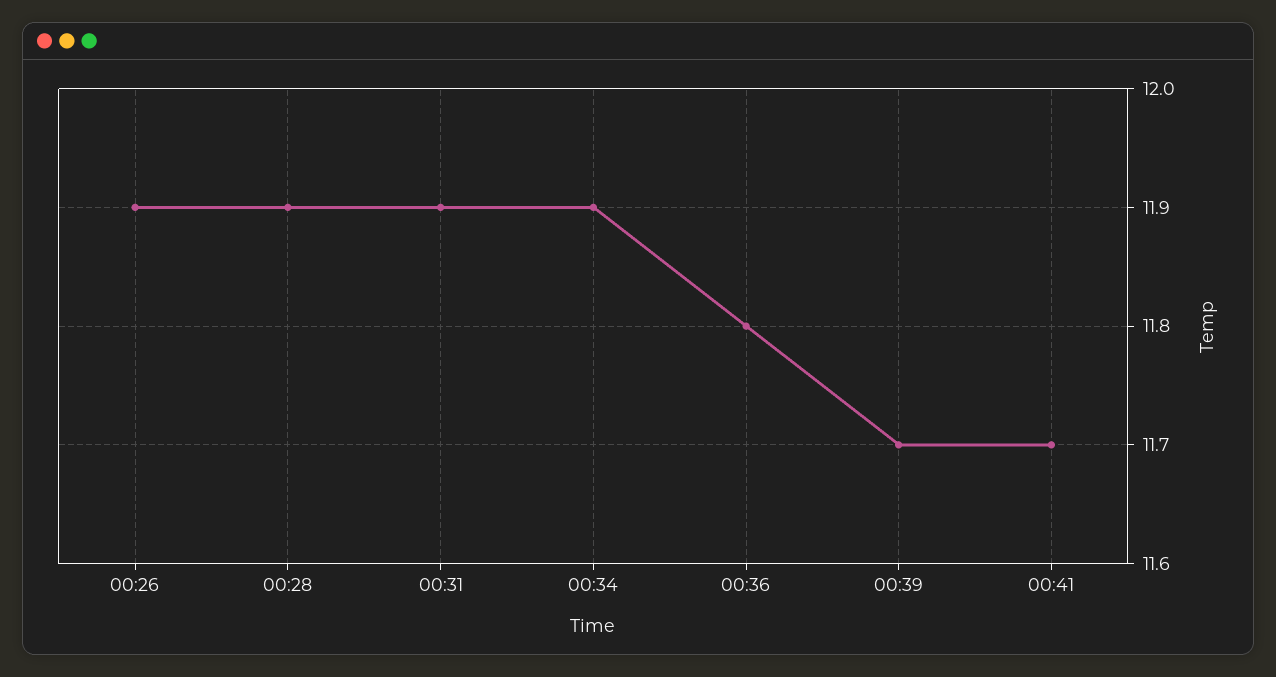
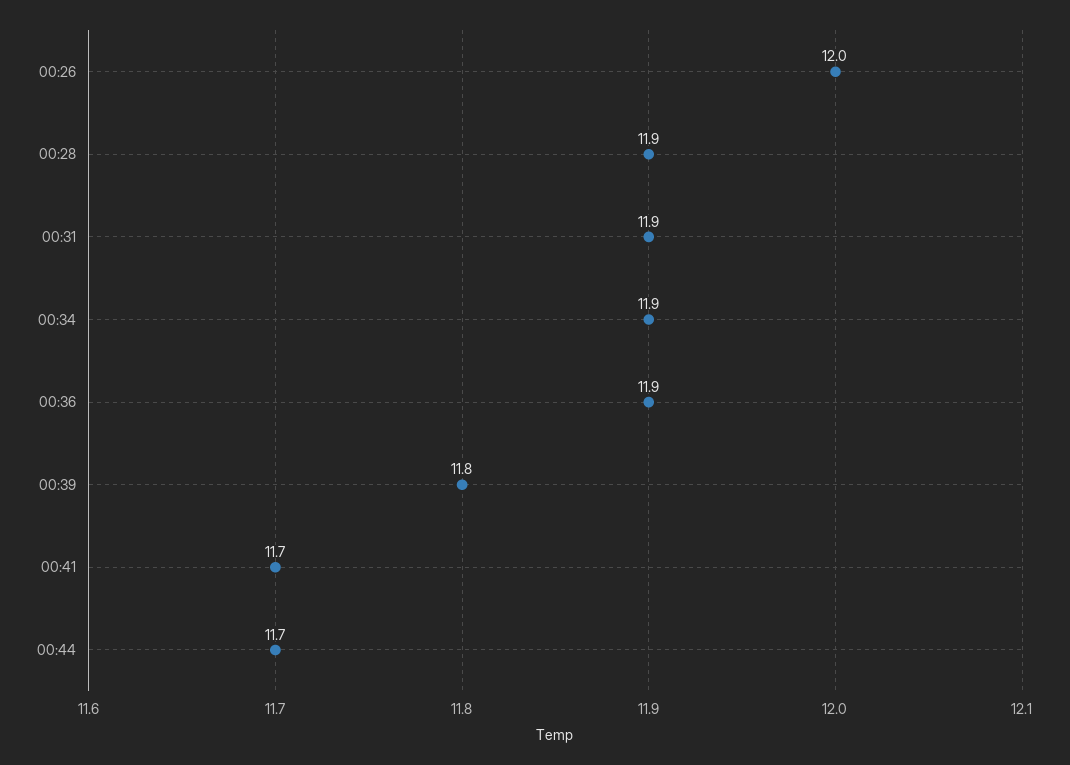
00:26: 11.9 -> 12
00:36: 11.8 -> 11.9
00:39: 11.7 -> 11.8
00:44: none -> 11.7

